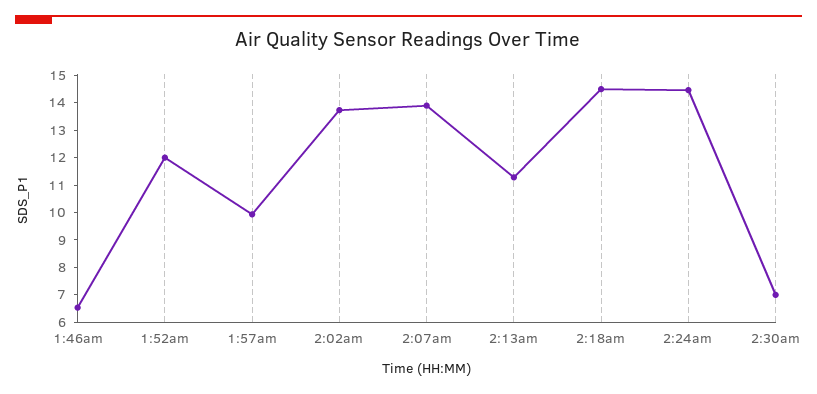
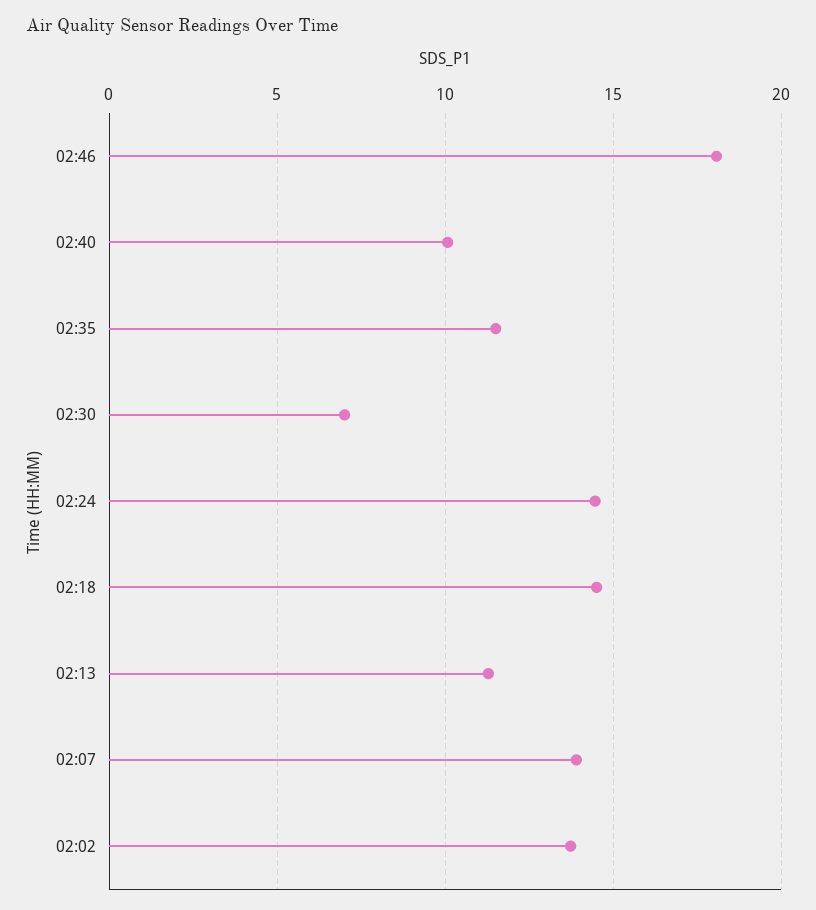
1:46am: 6.5 -> none
1:52am: 12 -> none
1:57am: 10 -> none
02:46: none -> 18
02:40: none -> 10
02:35: none -> 11.5

